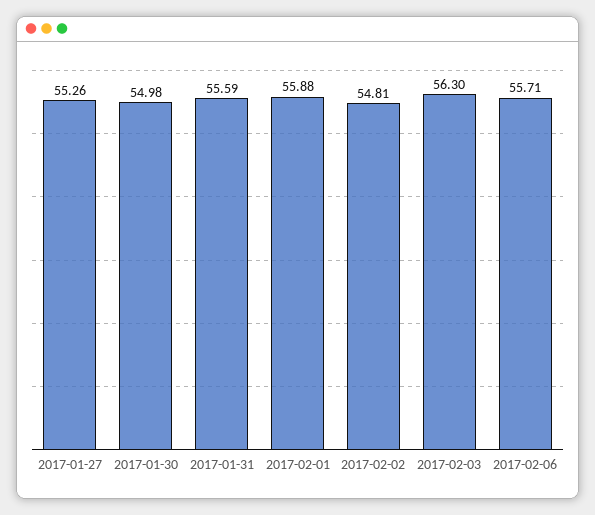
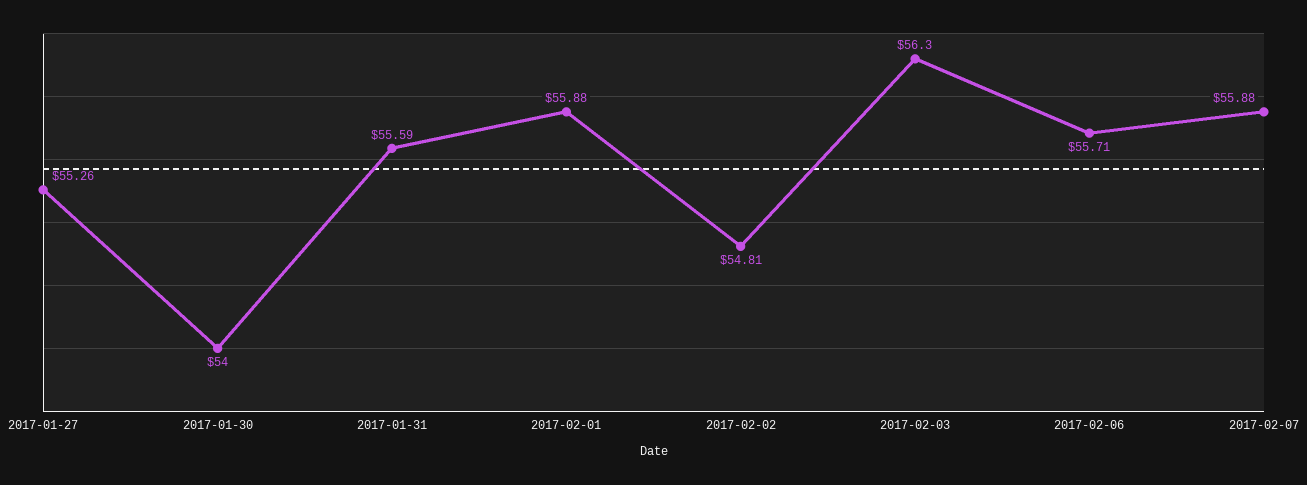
2017-01-30: 54.98 -> 54
2017-02-07: none -> 55.88

